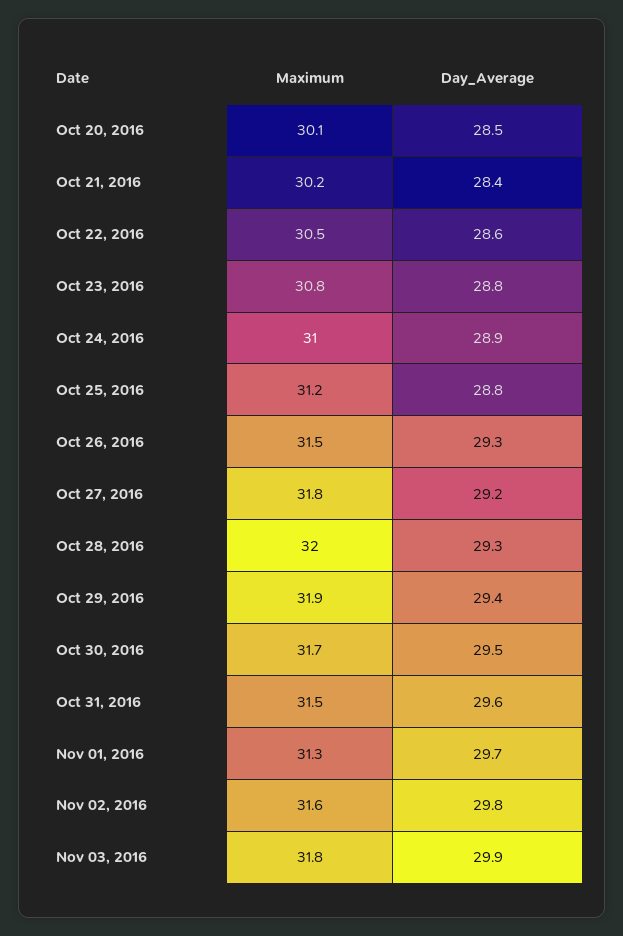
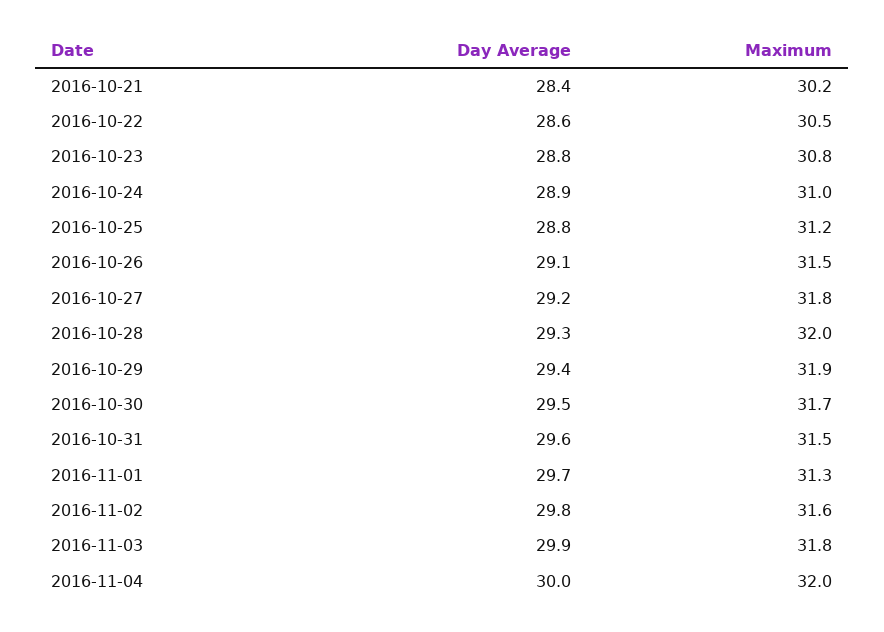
Maximum, Oct 20, 2016: 30.1 -> none
Day_Average, Oct 20, 2016: 28.5 -> none
Day_Average, Oct 26, 2016: 29.3 -> 29.1
Day_Average, 2016-11-04: none -> 30
Maximum, 2016-11-04: none -> 32

